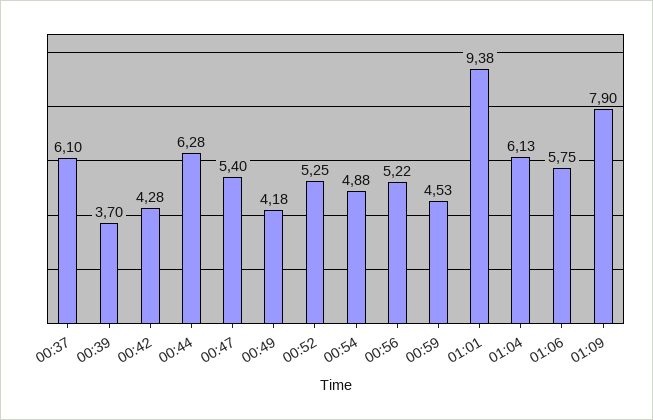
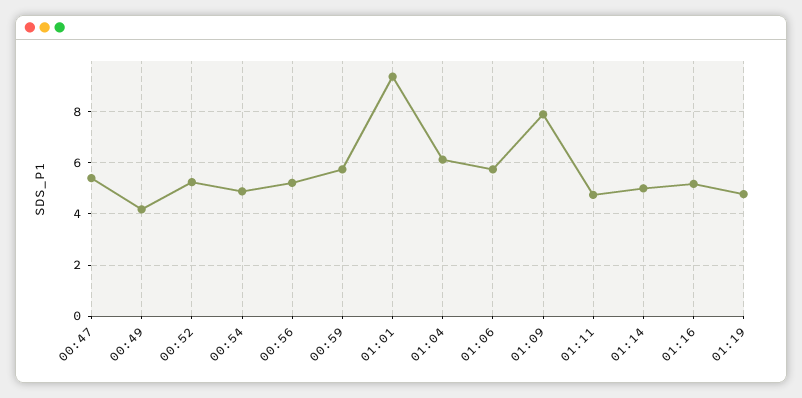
00:37: 6.1 -> none
00:39: 3.7 -> none
00:42: 4.28 -> none
00:44: 6.28 -> none
00:59: 4.53 -> 5.75
01:11: none -> 4.75
01:14: none -> 5
01:16: none -> 5.25
01:19: none -> 4.75

